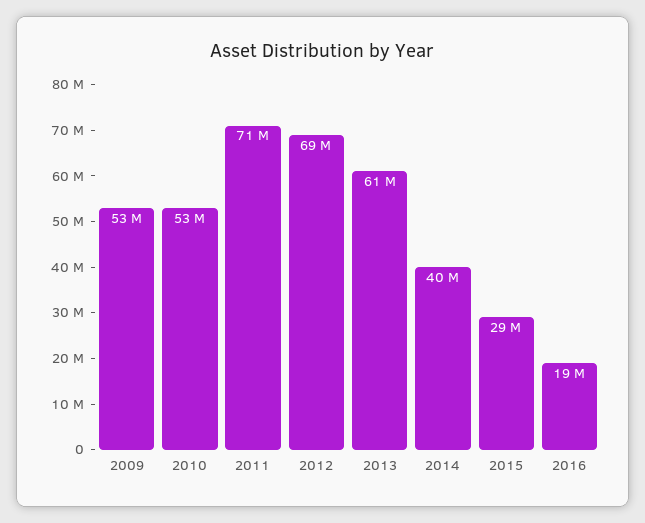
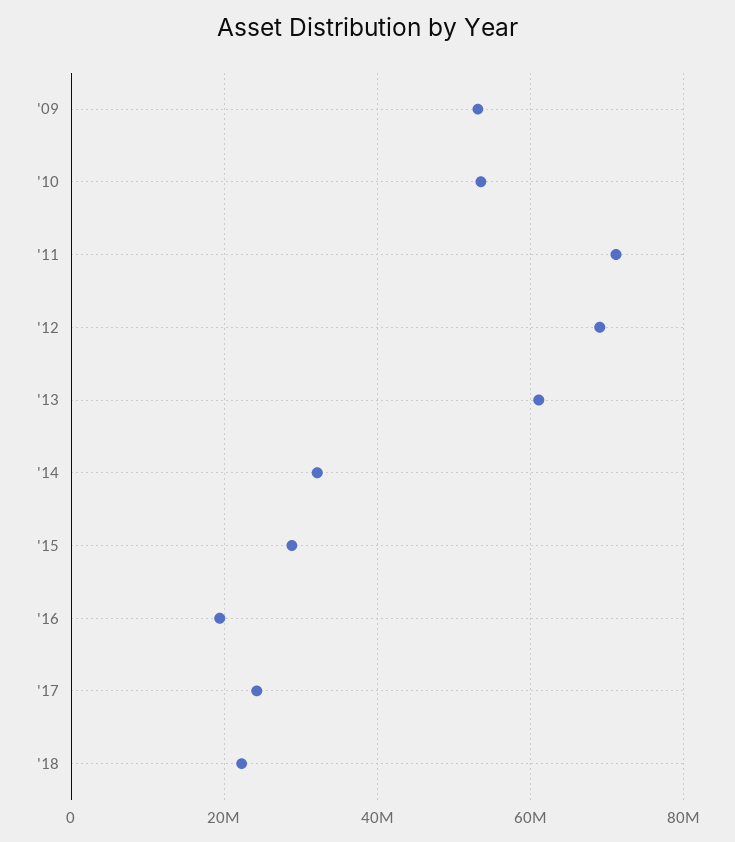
2014: 40000000 -> 32000000
'17: none -> 24000000
'18: none -> 22000000

